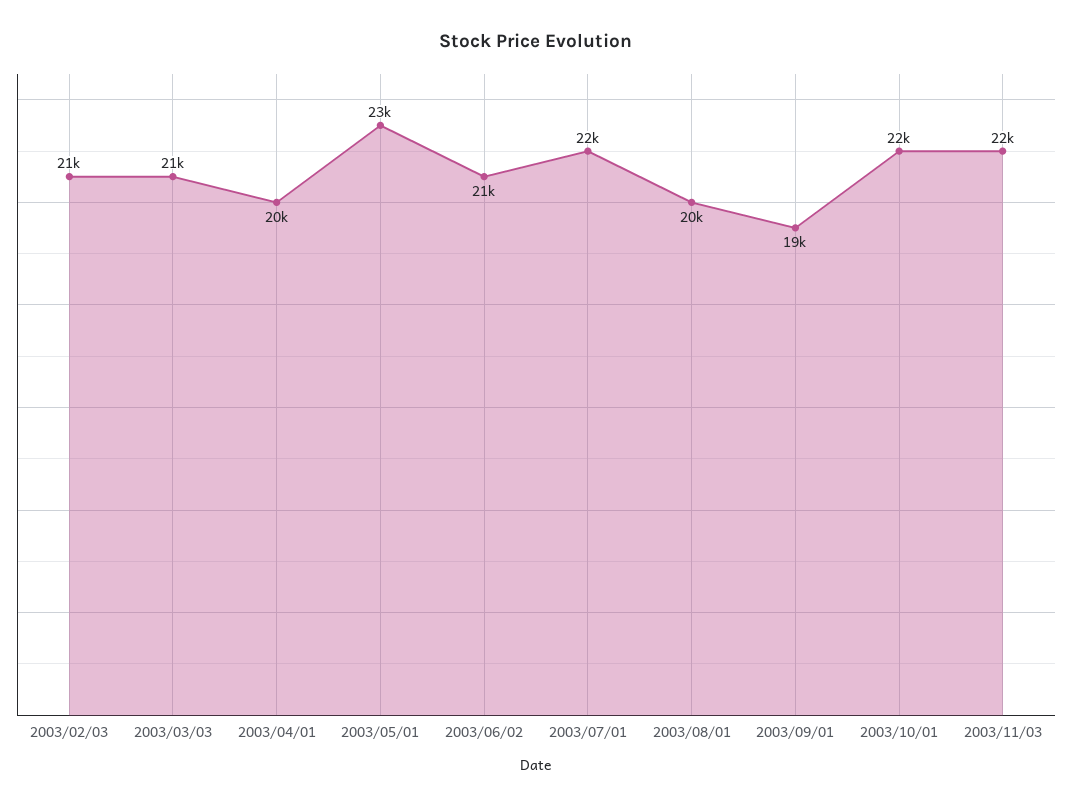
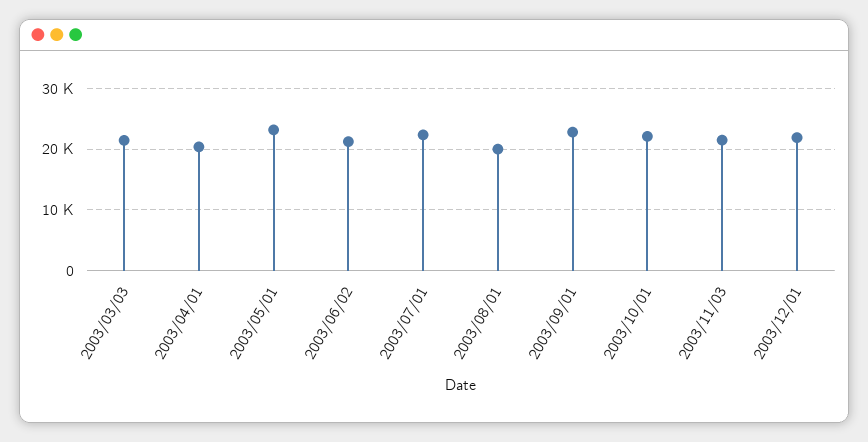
2003/02/03: 21000 -> none
2003/09/01: 19000 -> 23000
2003/12/01: none -> 22000

